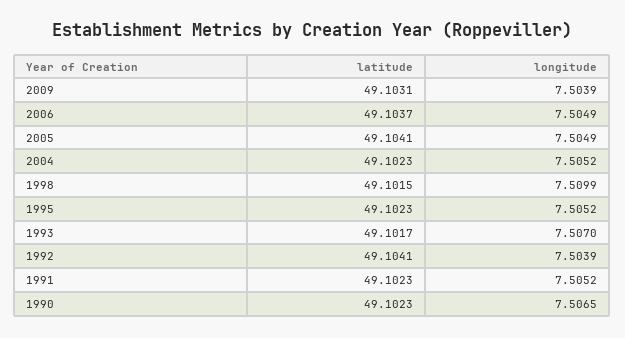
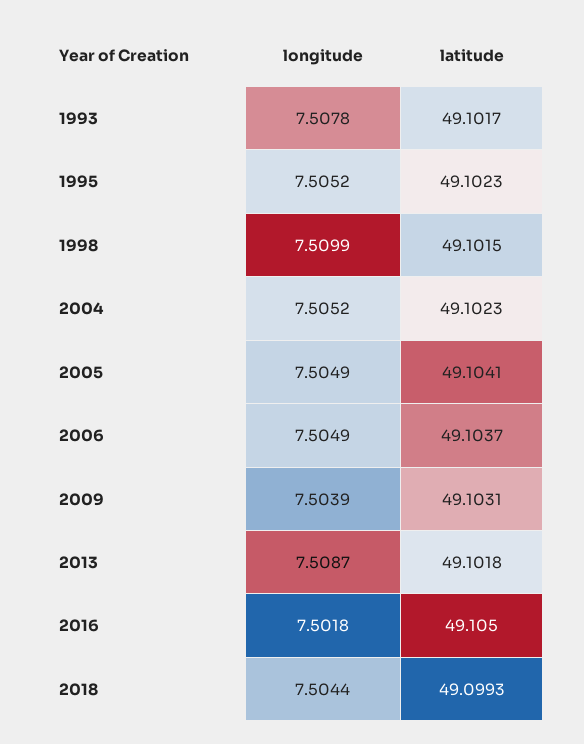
longitude, 1993: 7.507 -> 7.5078
latitude, 1992: 49.1041 -> none
longitude, 1992: 7.5039 -> none
latitude, 1991: 49.1023 -> none
longitude, 1991: 7.5052 -> none
latitude, 1990: 49.1023 -> none
longitude, 1990: 7.5065 -> none
longitude, 2013: none -> 7.5087
latitude, 2013: none -> 49.1018
longitude, 2016: none -> 7.5018
latitude, 2016: none -> 49.105
longitude, 2018: none -> 7.5044
latitude, 2018: none -> 49.0993

